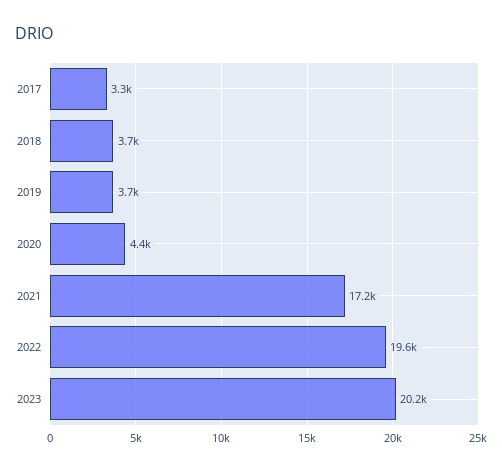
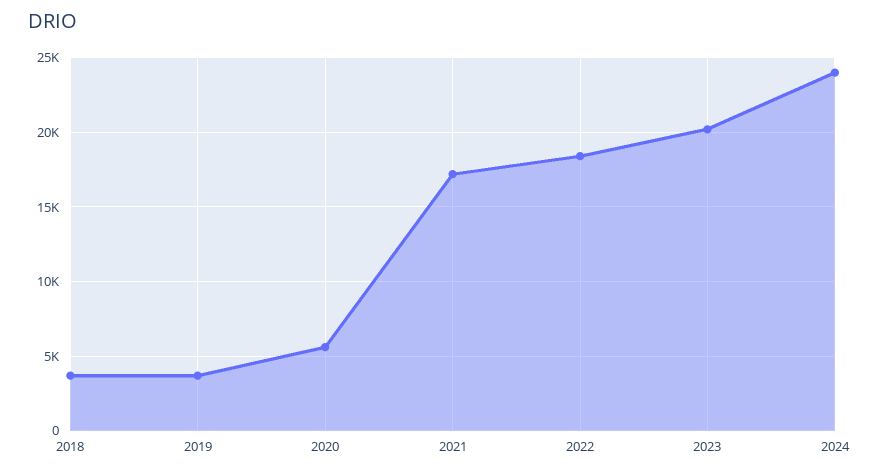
2017: 3300 -> none
2020: 4400 -> 5500
2022: 19600 -> 18500
2024: none -> 24000

